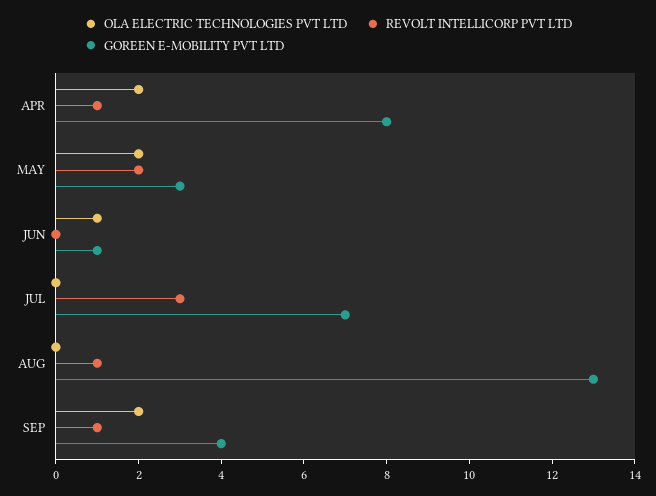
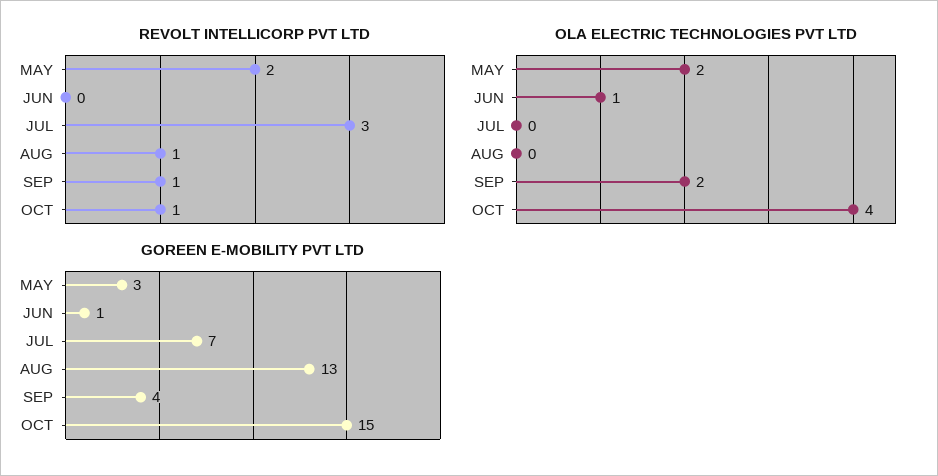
OLA ELECTRIC TECHNOLOGIES PVT LTD, APR: 2 -> none
REVOLT INTELLICORP PVT LTD, APR: 1 -> none
GOREEN E-MOBILITY PVT LTD, APR: 8 -> none
REVOLT INTELLICORP PVT LTD, OCT: none -> 1
OLA ELECTRIC TECHNOLOGIES PVT LTD, OCT: none -> 4
GOREEN E-MOBILITY PVT LTD, OCT: none -> 15

